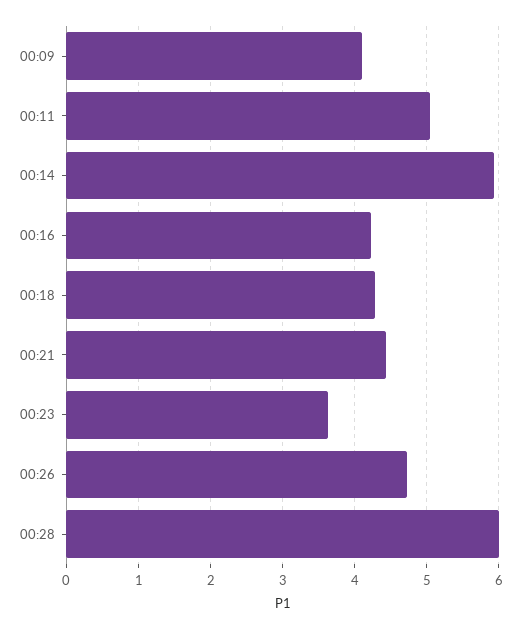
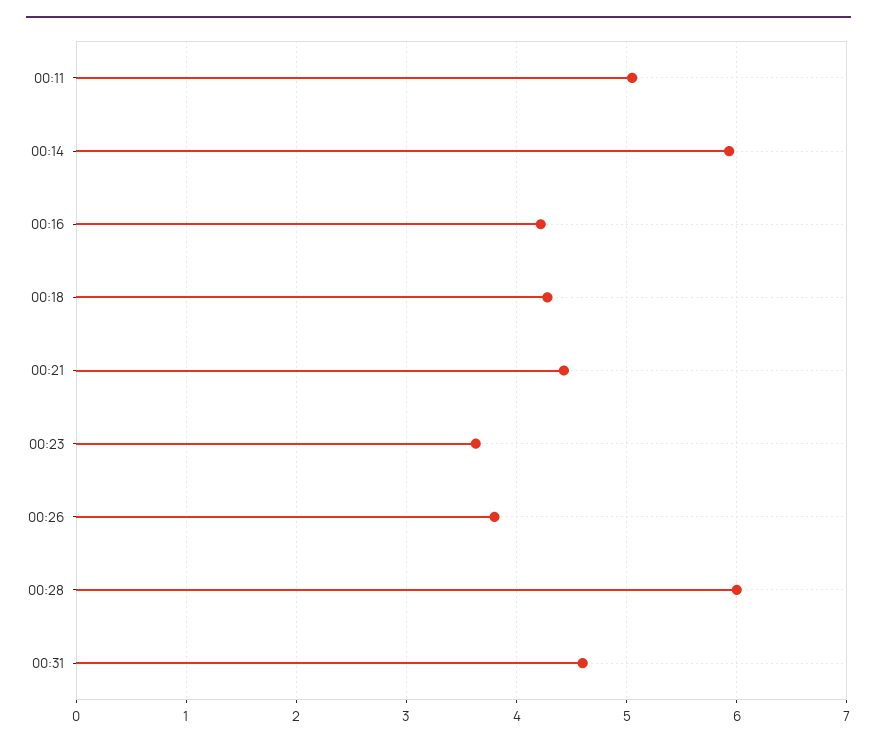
00:09: 4.1 -> none
00:26: 4.7 -> 3.8
00:31: none -> 4.6

